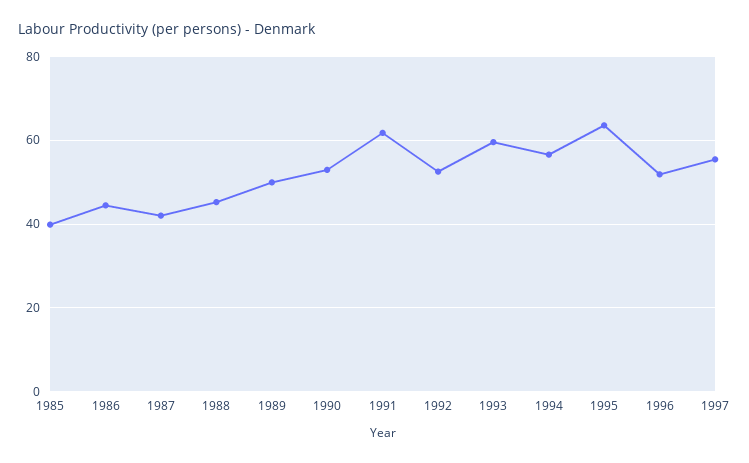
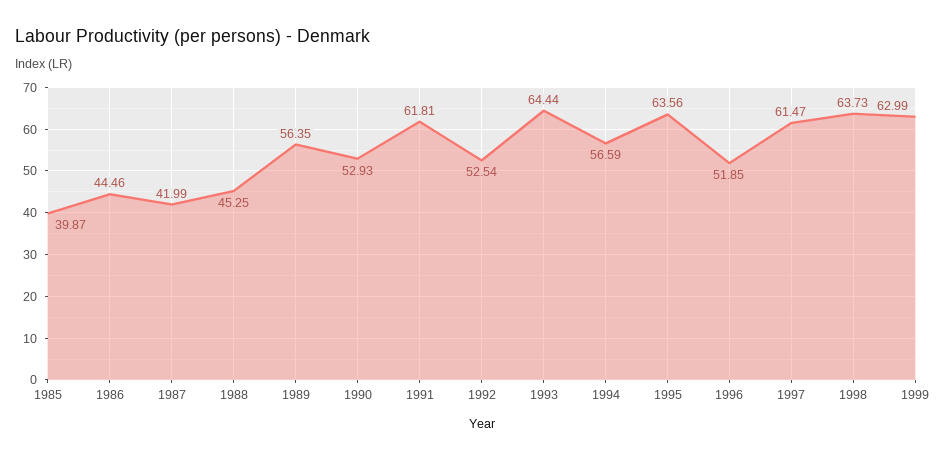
1989: 50 -> 56.35
1993: 60 -> 64.44
1997: 56 -> 61.47
1998: none -> 63.73
1999: none -> 62.99

